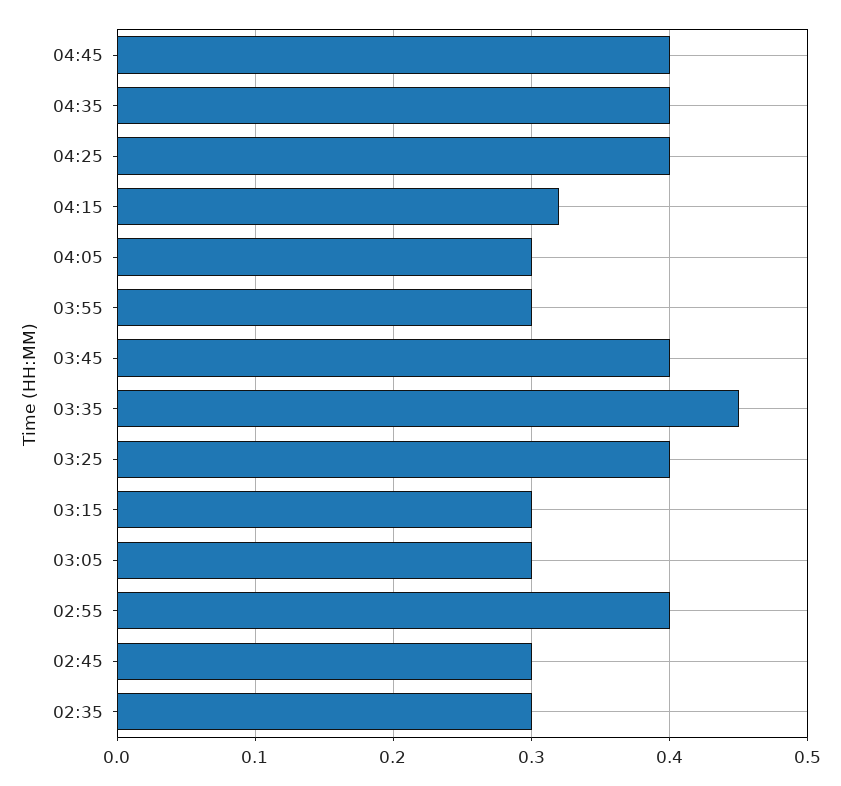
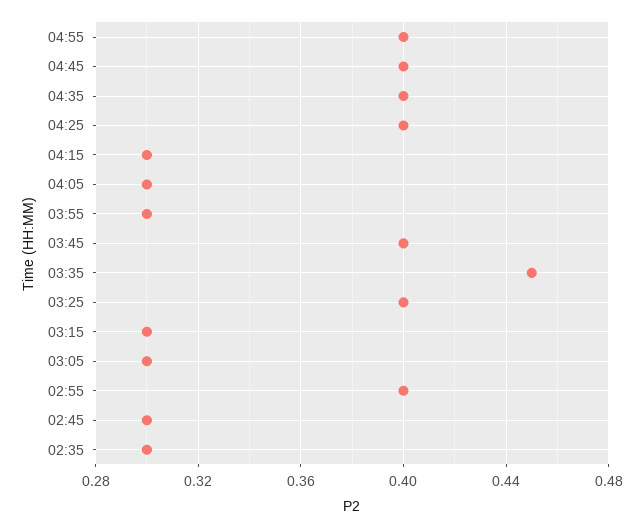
04:15: 0.32 -> 0.3
04:55: none -> 0.4

